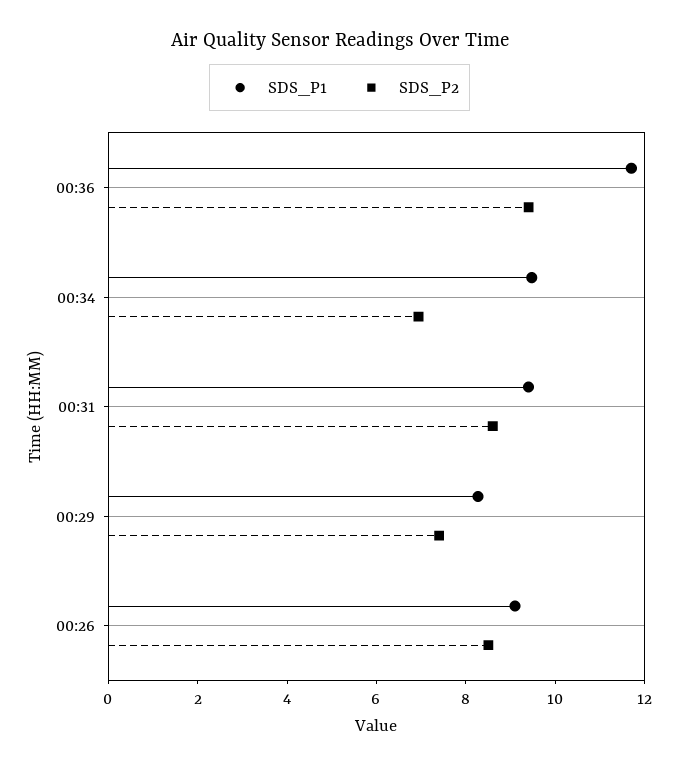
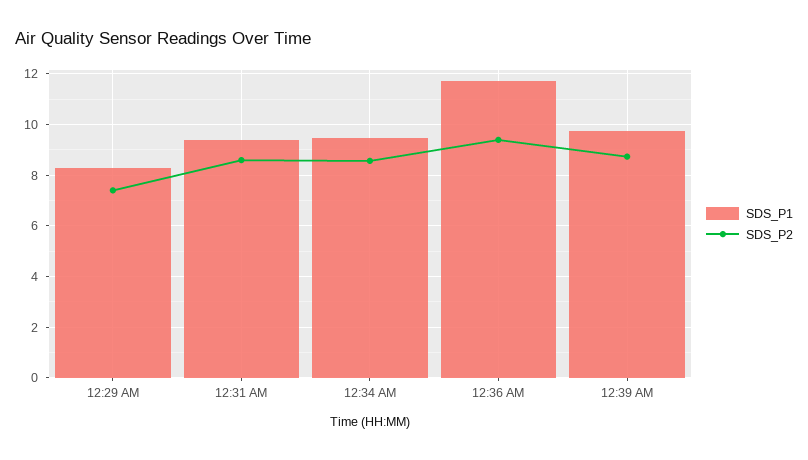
SDS_P2, 00:34: 7 -> 8.5
SDS_P1, 00:26: 9 -> none
SDS_P2, 00:26: 8.5 -> none
SDS_P1, 12:39 AM: none -> 9.75
SDS_P2, 12:39 AM: none -> 8.75

